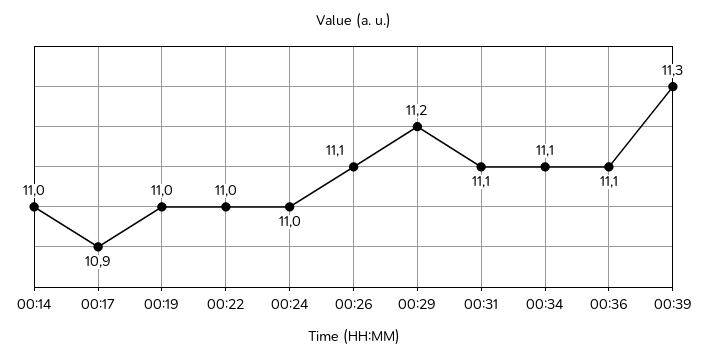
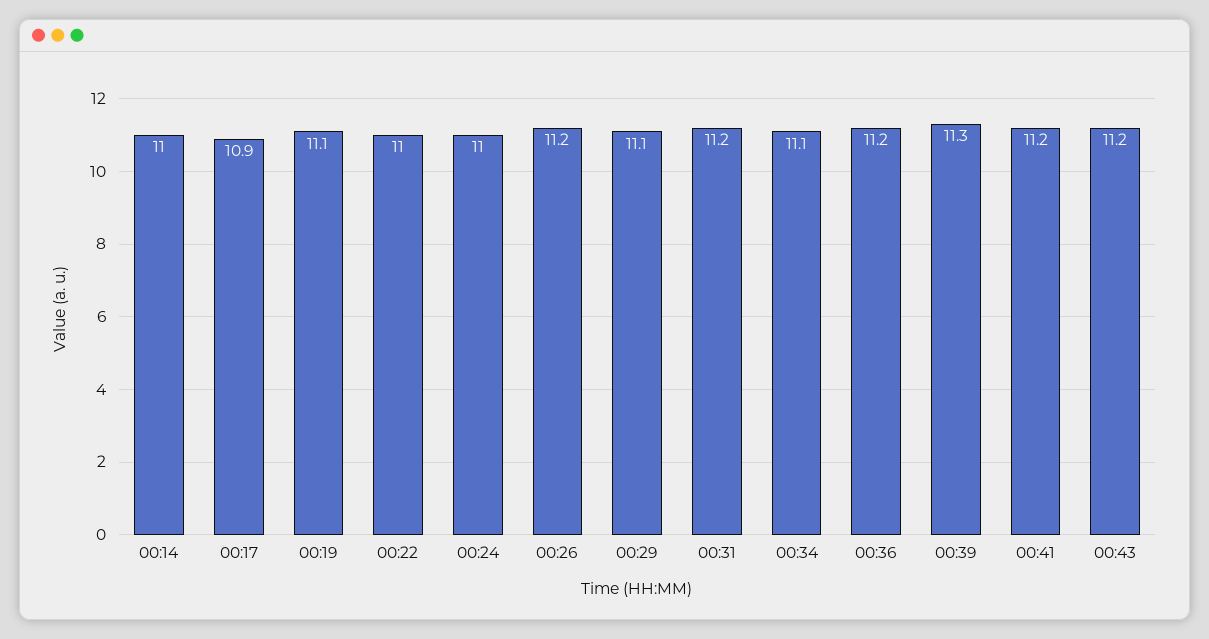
00:19: 11 -> 11.1
00:26: 11.1 -> 11.2
00:29: 11.2 -> 11.1
00:31: 11.1 -> 11.2
00:36: 11.1 -> 11.2
00:41: none -> 11.2
00:43: none -> 11.2

